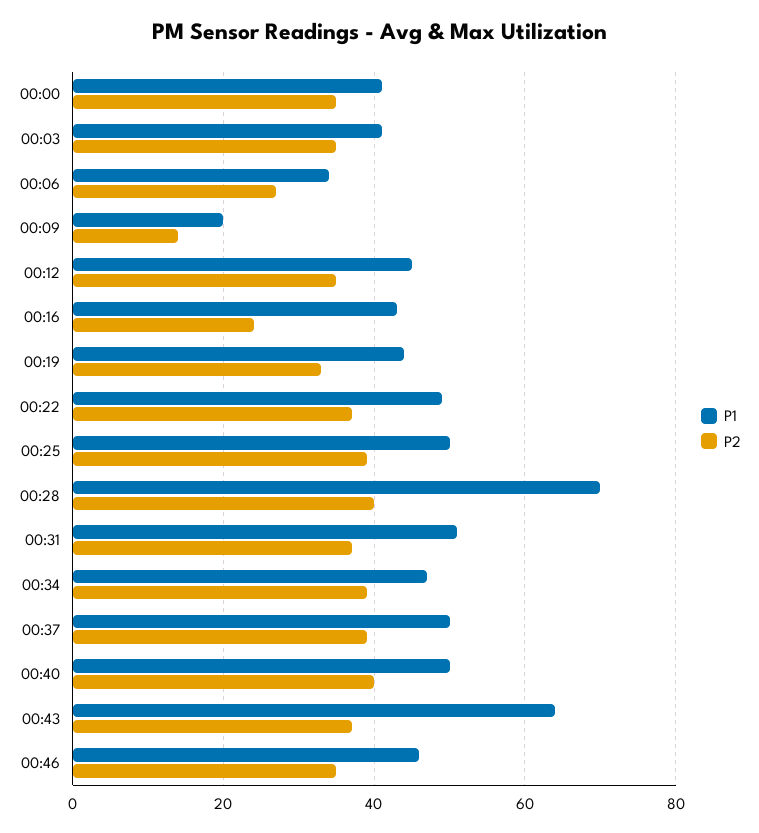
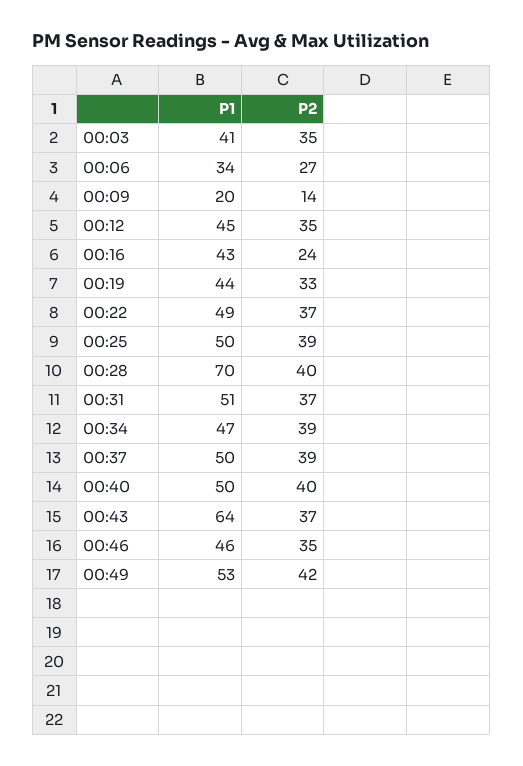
P1, 00:00: 40 -> none
P2, 00:00: 35 -> none
P1, 00:49: none -> 53
P2, 00:49: none -> 42

